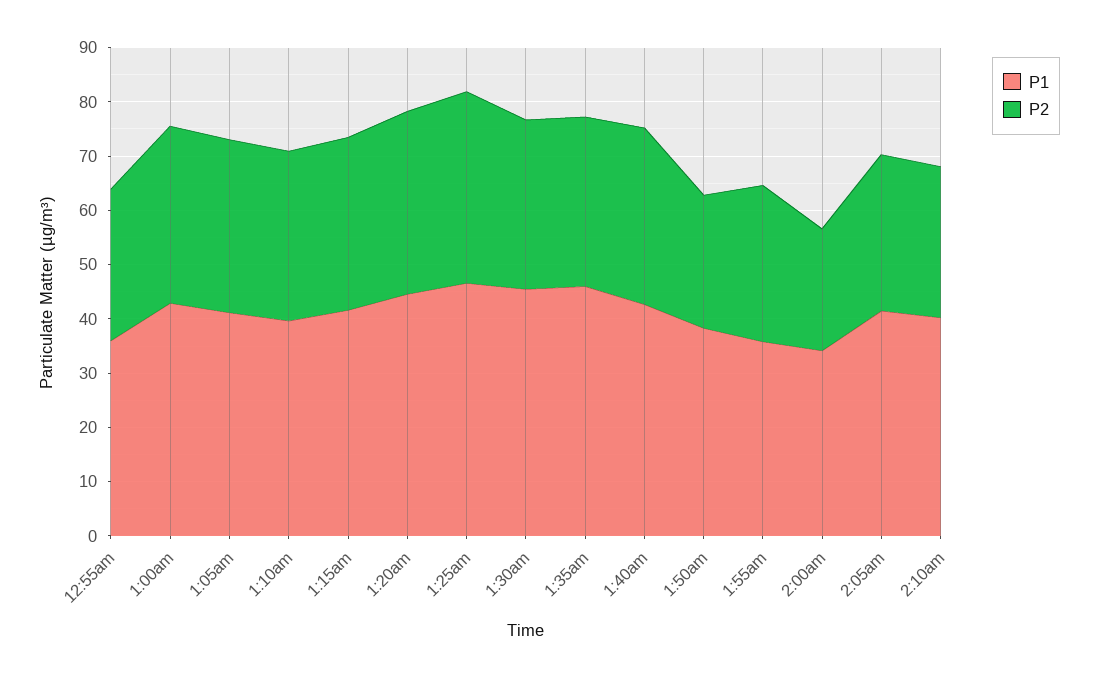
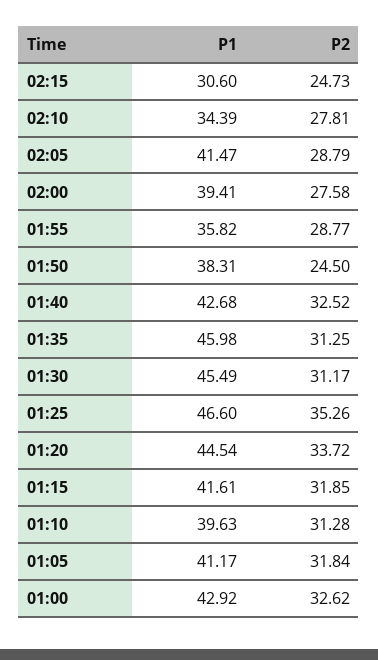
P1, 12:55am: 36 -> none
P2, 12:55am: 28 -> none
P1, 2:00am: 34 -> 39.41
P2, 2:00am: 22 -> 27.58
P1, 2:10am: 40 -> 34.39
P1, 02:15: none -> 30.6
P2, 02:15: none -> 24.73

